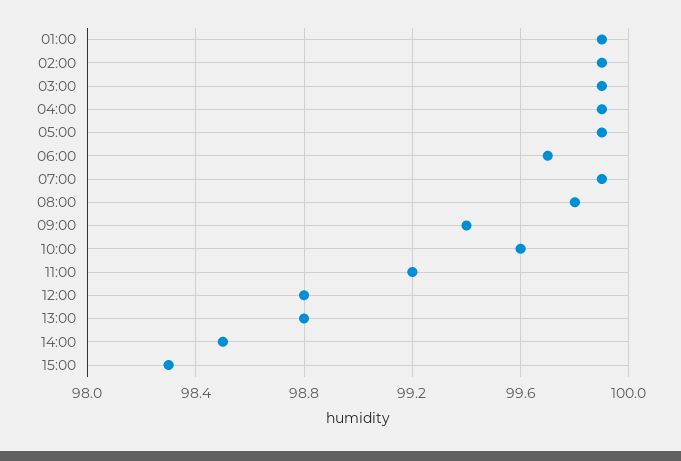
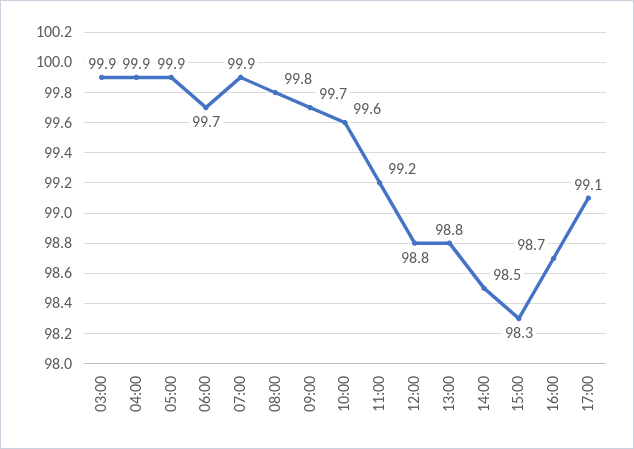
01:00: 99.9 -> none
02:00: 99.9 -> none
09:00: 99.4 -> 99.7
16:00: none -> 98.7
17:00: none -> 99.1

